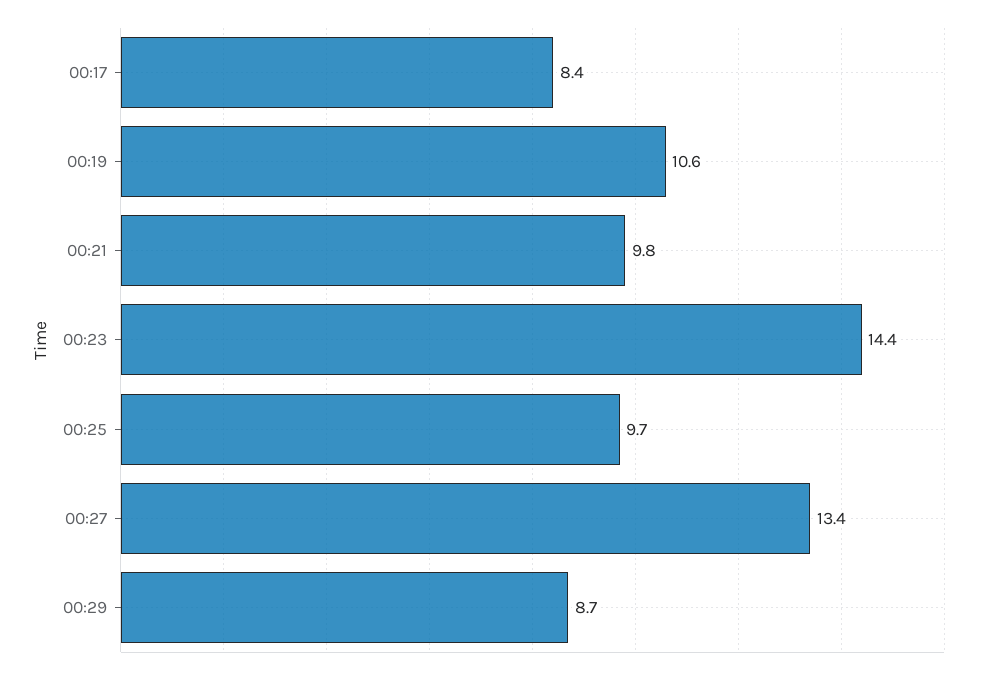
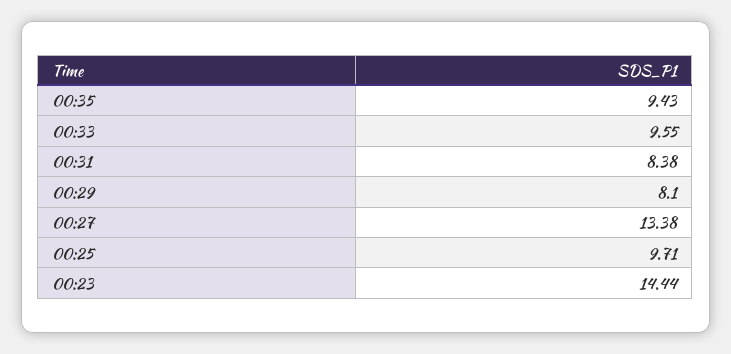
00:17: 8.4 -> none
00:19: 10.6 -> none
00:21: 9.8 -> none
00:29: 8.7 -> 8.1
00:35: none -> 9.43
00:33: none -> 9.55
00:31: none -> 8.38

